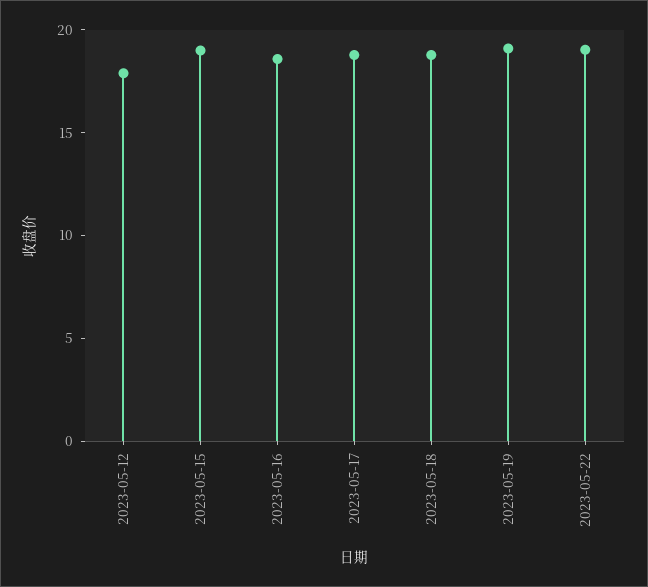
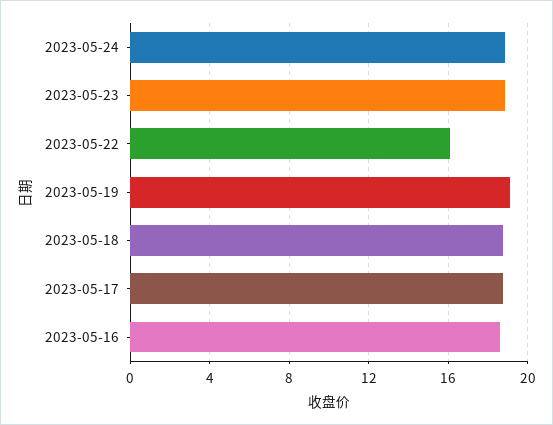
2023-05-12: 18 -> none
2023-05-15: 19 -> none
2023-05-22: 19 -> 16
2023-05-24: none -> 19
2023-05-23: none -> 19

